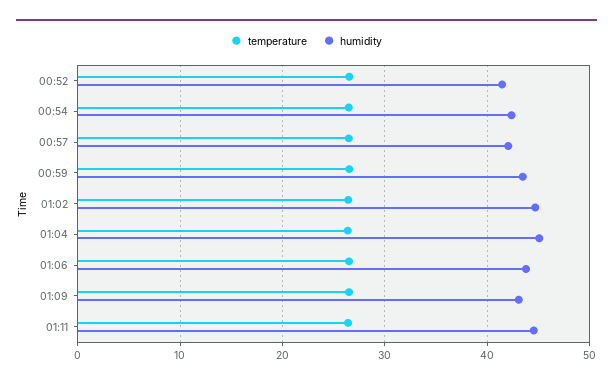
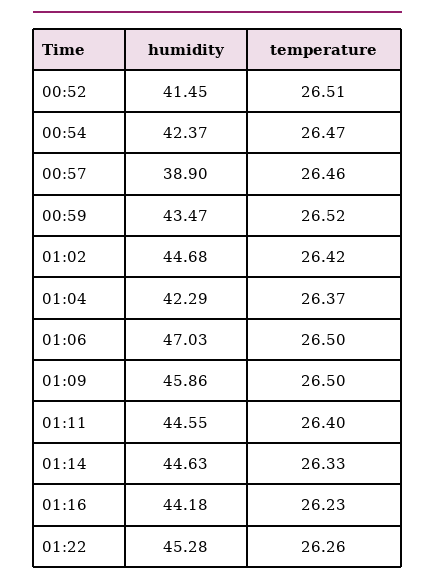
humidity, 00:57: 42 -> 38.9
humidity, 01:04: 45 -> 42.29
humidity, 01:06: 44 -> 47.03
humidity, 01:09: 43 -> 45.86
humidity, 01:14: none -> 44.63
temperature, 01:14: none -> 26.33
humidity, 01:16: none -> 44.18
temperature, 01:16: none -> 26.23
humidity, 01:22: none -> 45.28
temperature, 01:22: none -> 26.26

